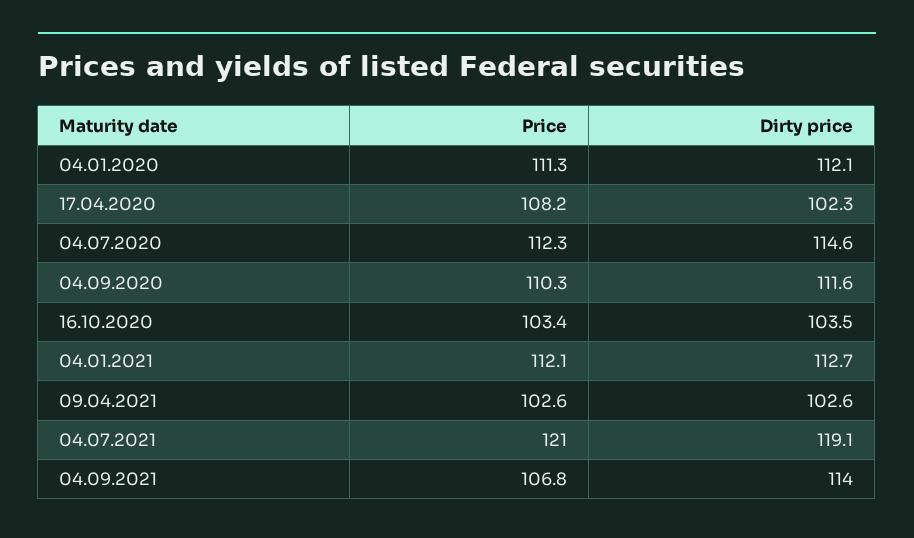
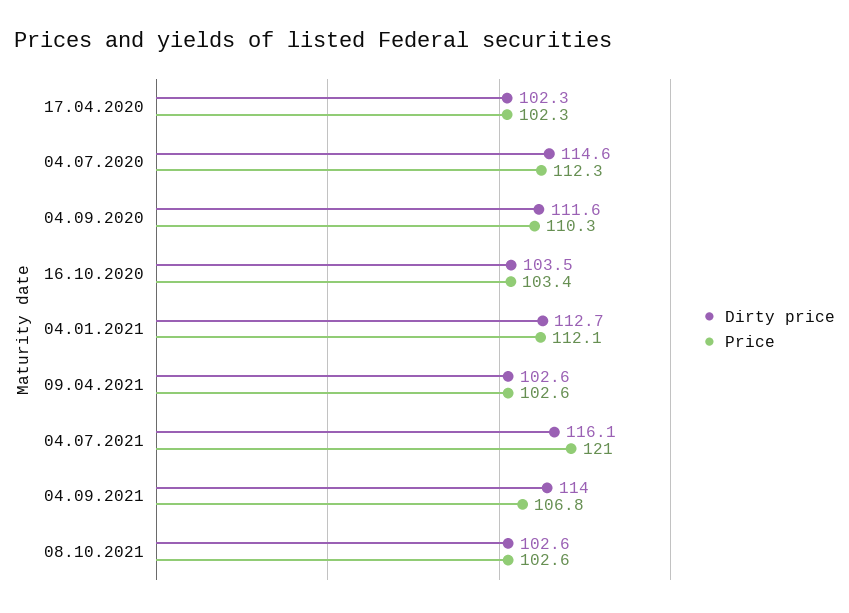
Price, 04.01.2020: 111.3 -> none
Dirty price, 04.01.2020: 112.1 -> none
Price, 17.04.2020: 108.2 -> 102.3
Dirty price, 04.07.2021: 119.1 -> 116.1
Dirty price, 08.10.2021: none -> 102.6
Price, 08.10.2021: none -> 102.6

